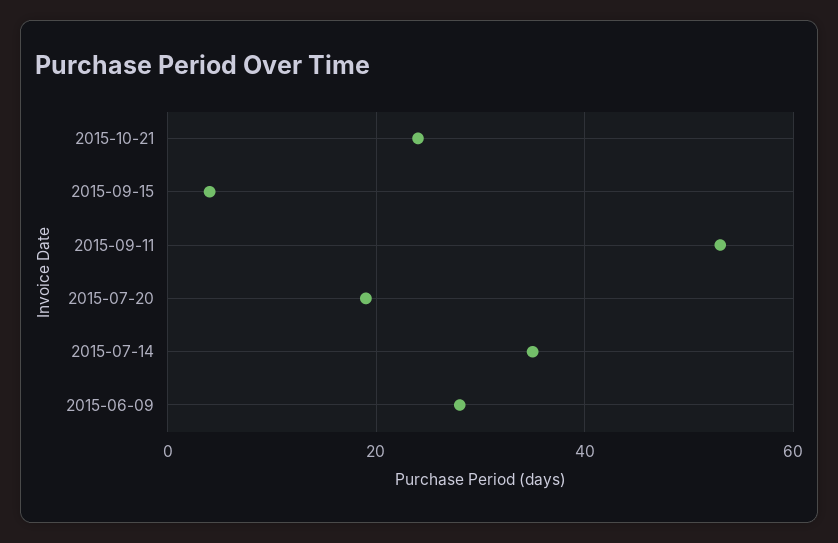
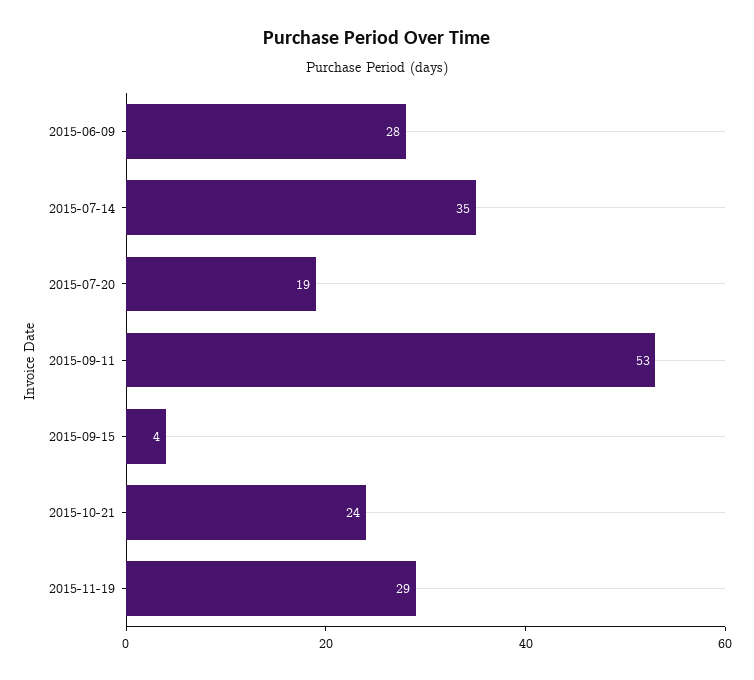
2015-11-19: none -> 29

